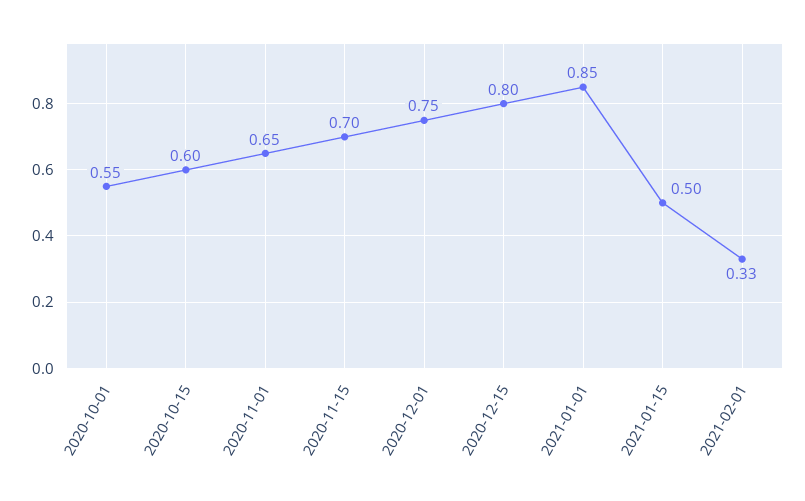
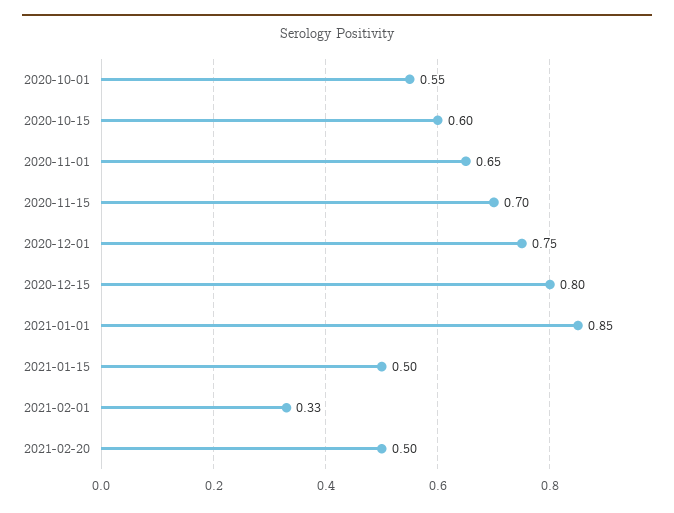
2021-02-20: none -> 0.5

